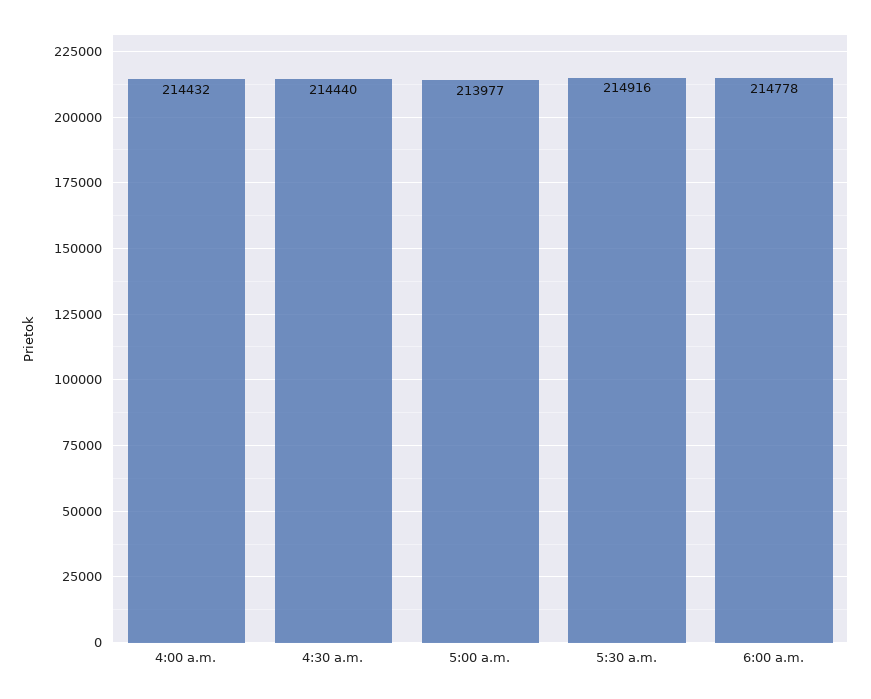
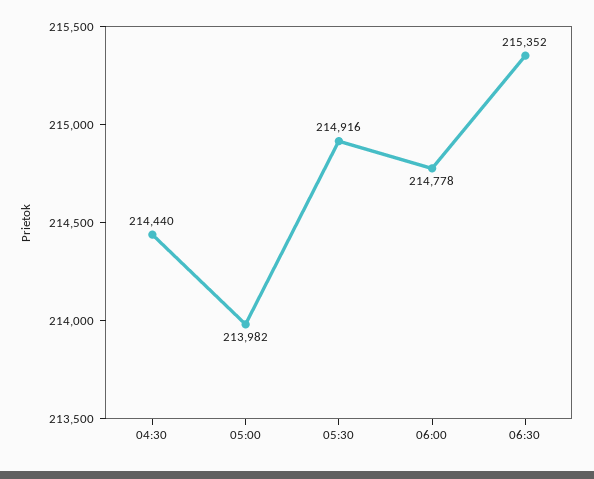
4:00 a.m.: 214432 -> none
5:00 a.m.: 213977 -> 213982
06:30: none -> 215352

